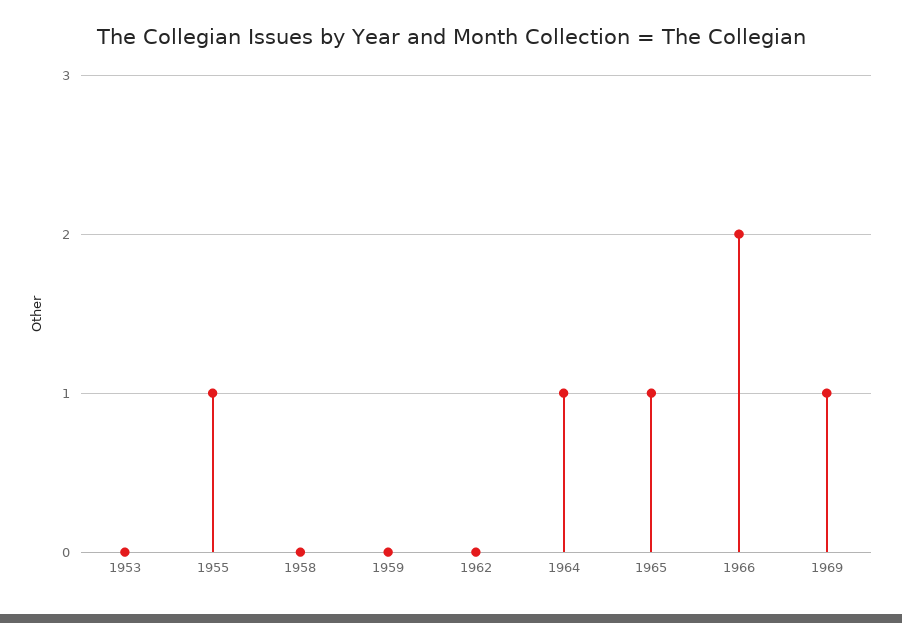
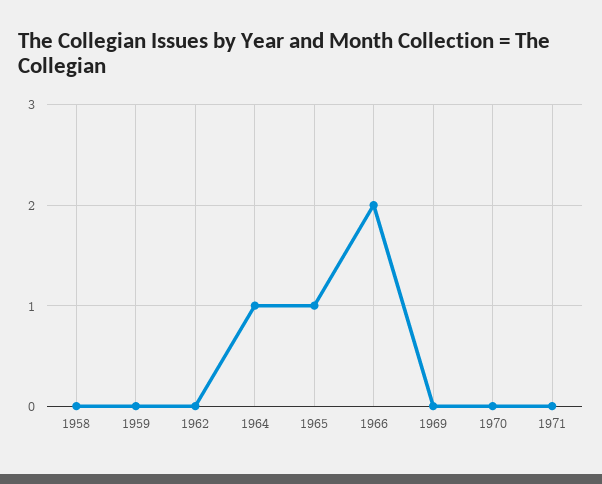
1953: 0 -> none
1955: 1 -> none
1969: 1 -> 0
1970: none -> 0
1971: none -> 0

